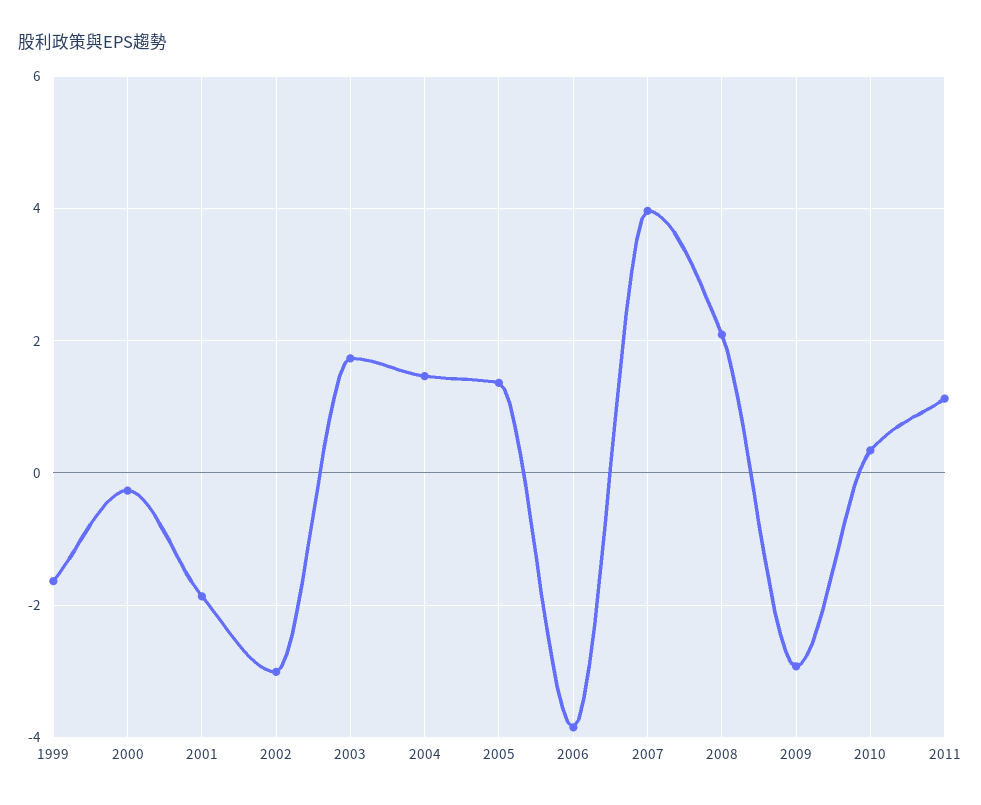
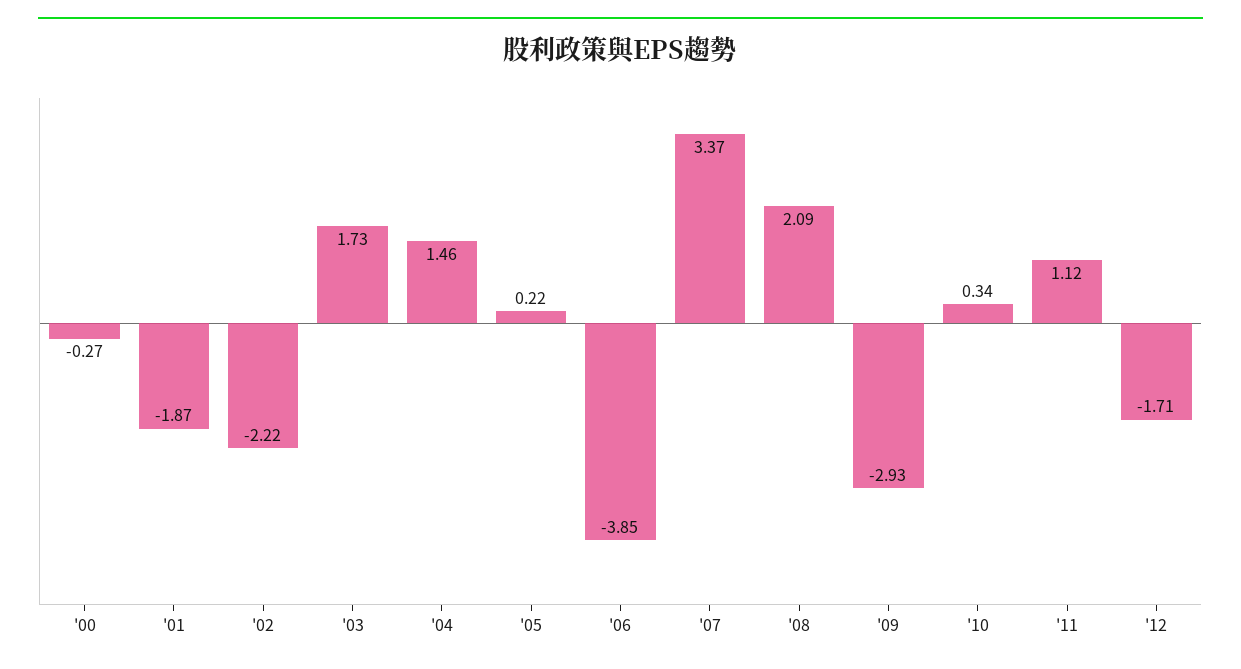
1999: -1.6 -> none
2002: -3 -> -2.22
2005: 1.4 -> 0.22
2007: 4 -> 3.37
'12: none -> -1.71

